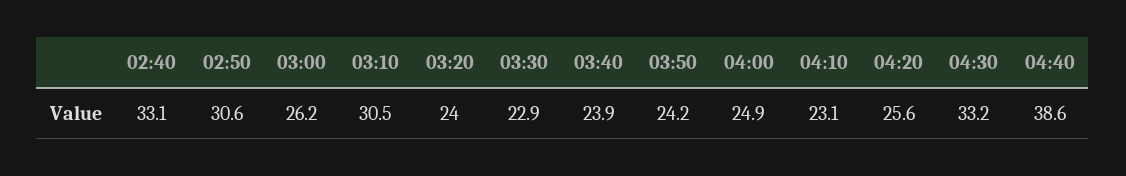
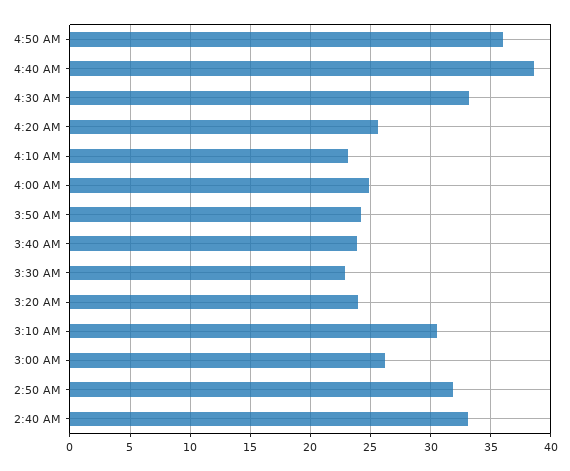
02:50: 30.6 -> 32
4:50 AM: none -> 36

